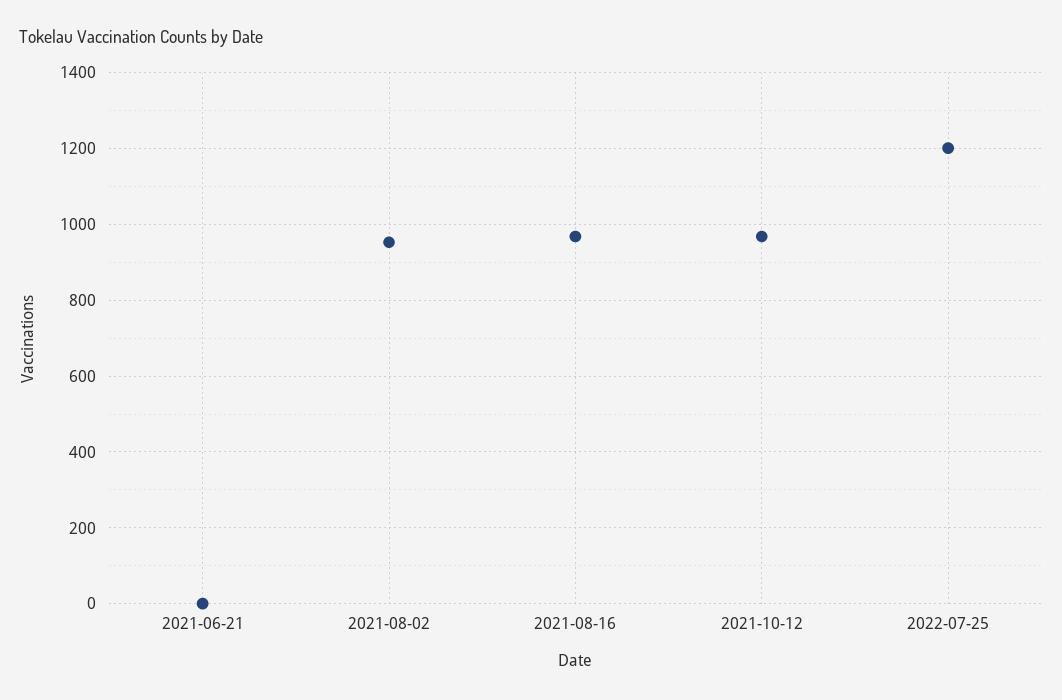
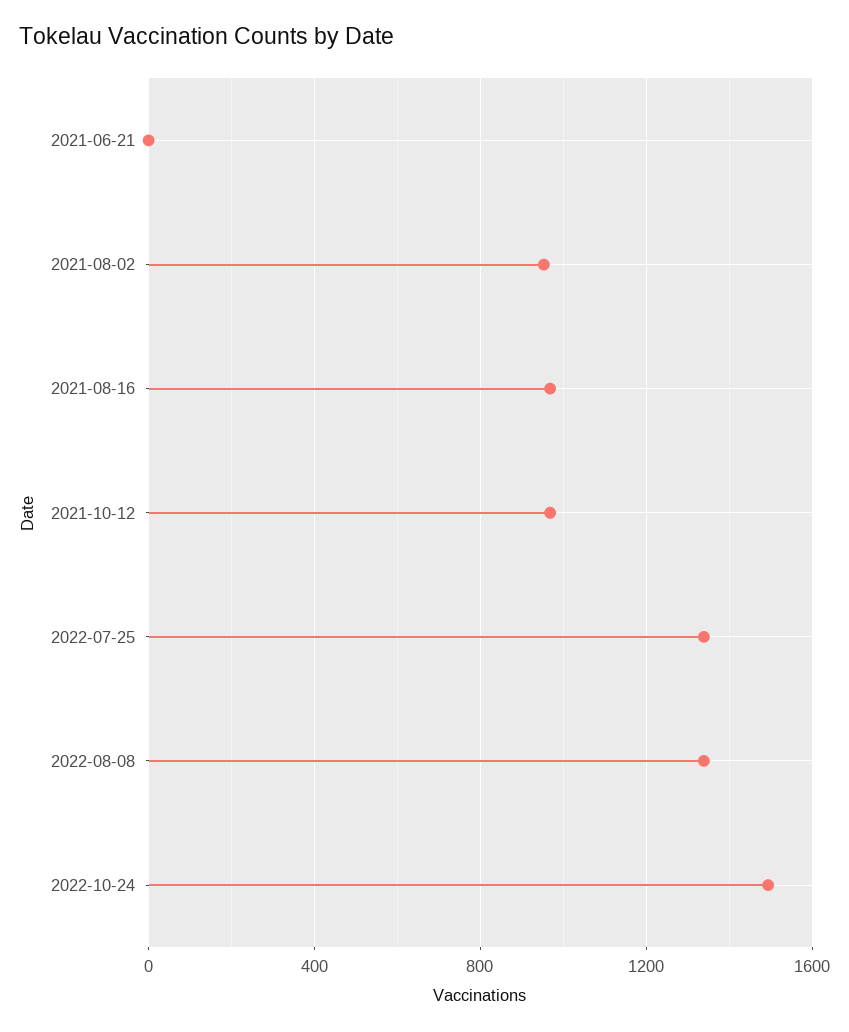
2022-07-25: 1200 -> 1350
2022-08-08: none -> 1350
2022-10-24: none -> 1500

